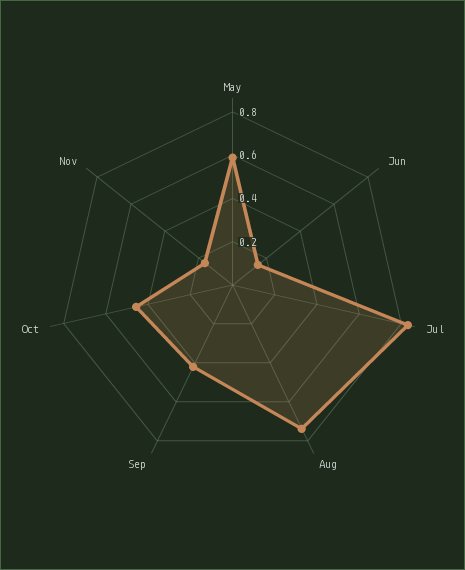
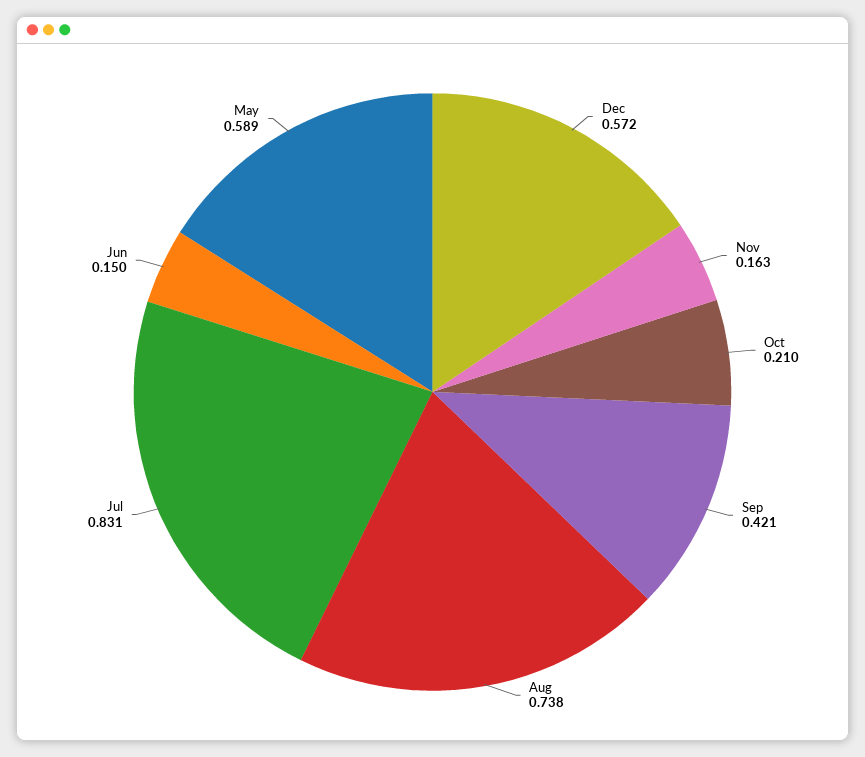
Oct: 0.45 -> 0.21
Dec: none -> 0.572

